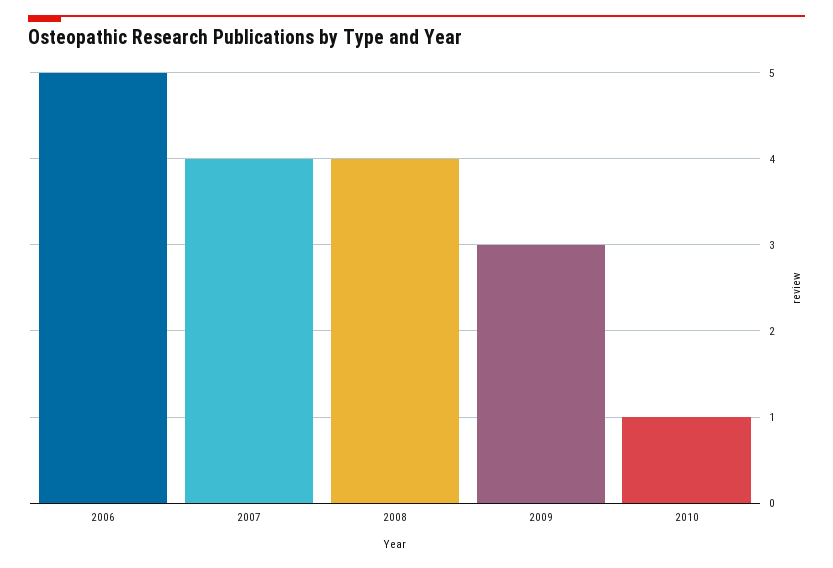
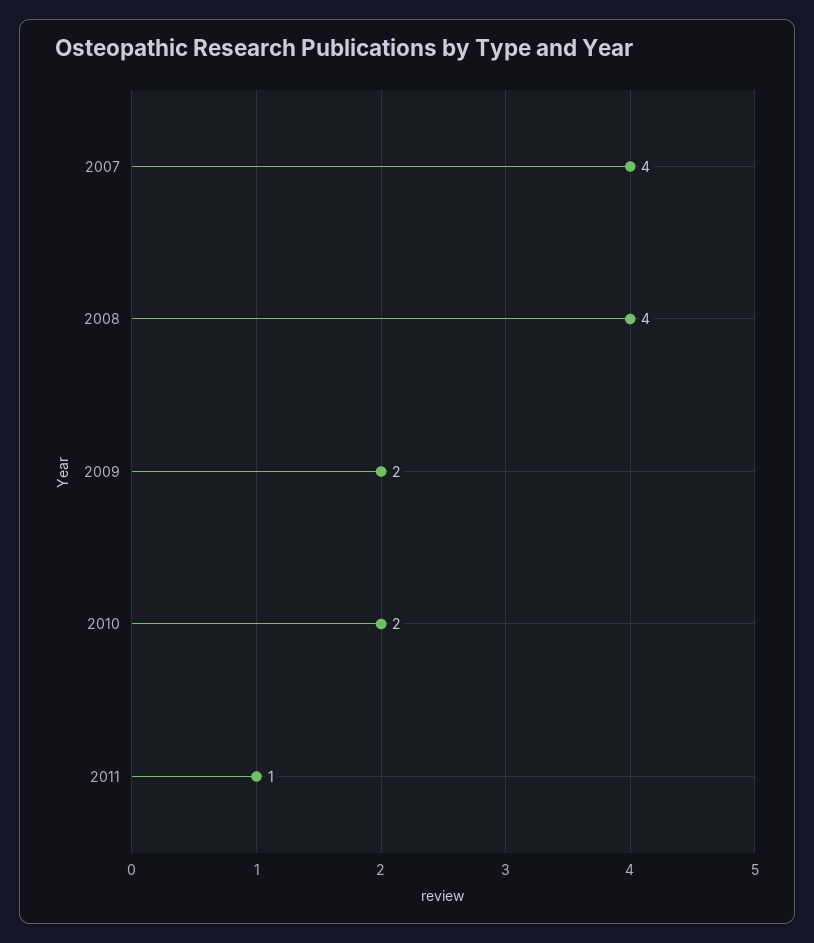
2006: 5 -> none
2009: 3 -> 2
2010: 1 -> 2
2011: none -> 1

